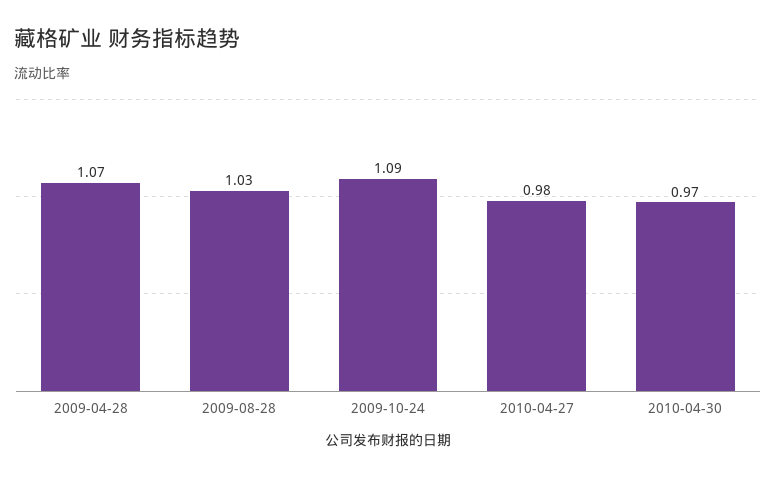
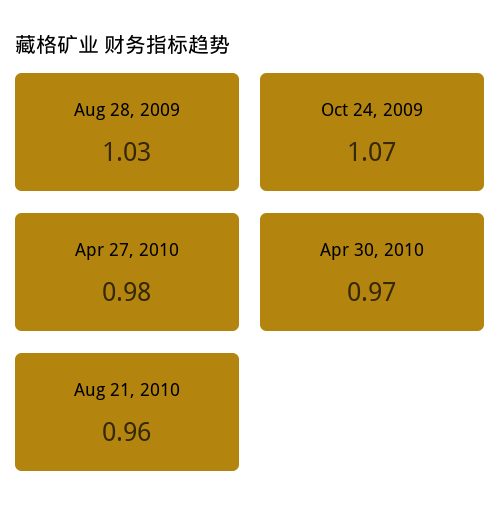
2009-04-28: 1.07 -> none
2009-10-24: 1.09 -> 1.07
Aug 21, 2010: none -> 0.96

